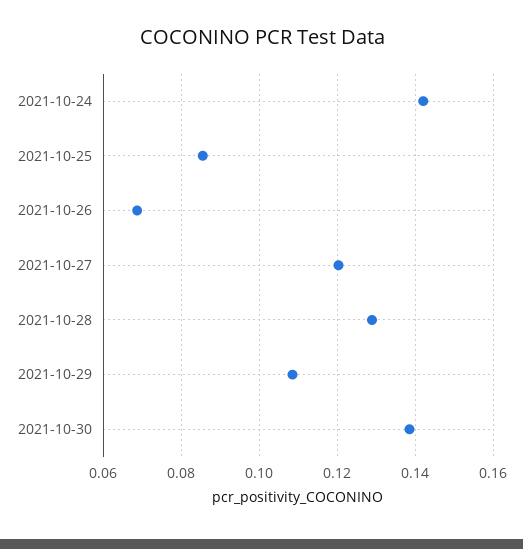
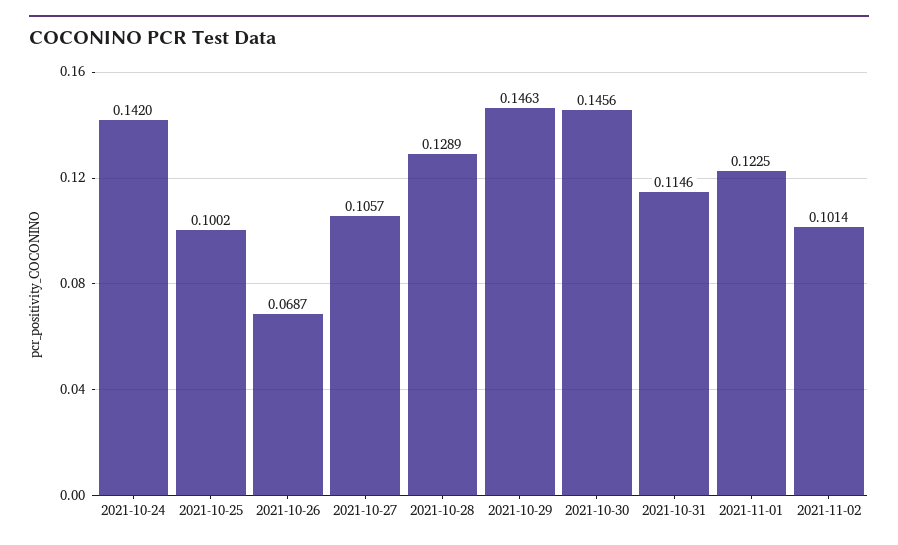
2021-10-25: 0.086 -> 0.1002
2021-10-27: 0.12 -> 0.1057
2021-10-29: 0.108 -> 0.1463
2021-10-30: 0.138 -> 0.1456
2021-10-31: none -> 0.1146
2021-11-01: none -> 0.1225
2021-11-02: none -> 0.1014

